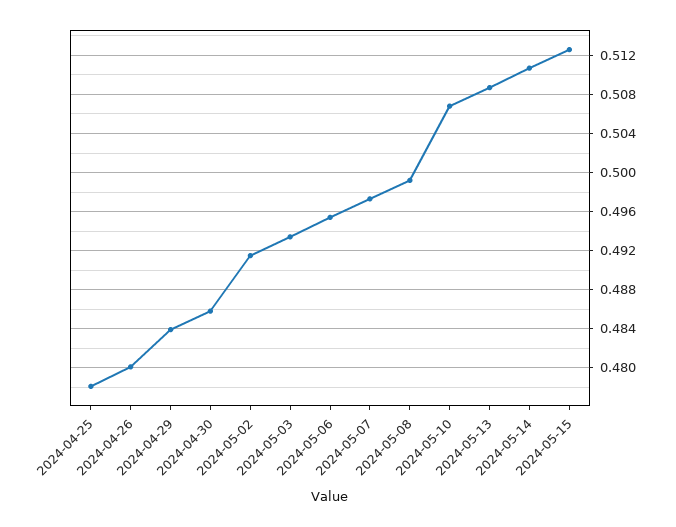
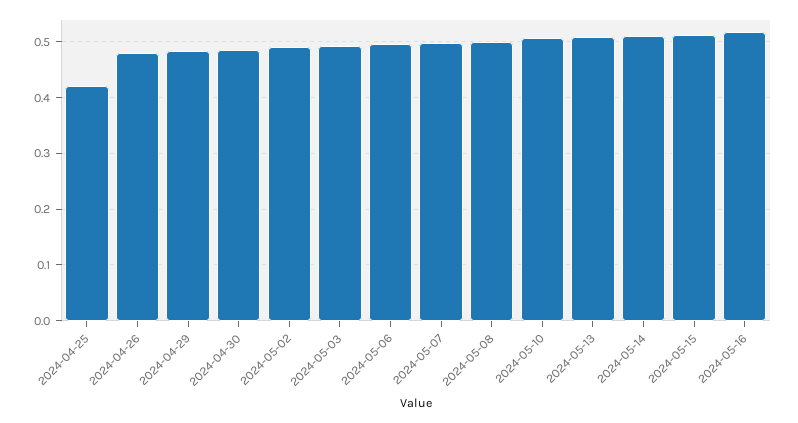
2024-04-25: 0.478 -> 0.42
2024-05-16: none -> 0.52

